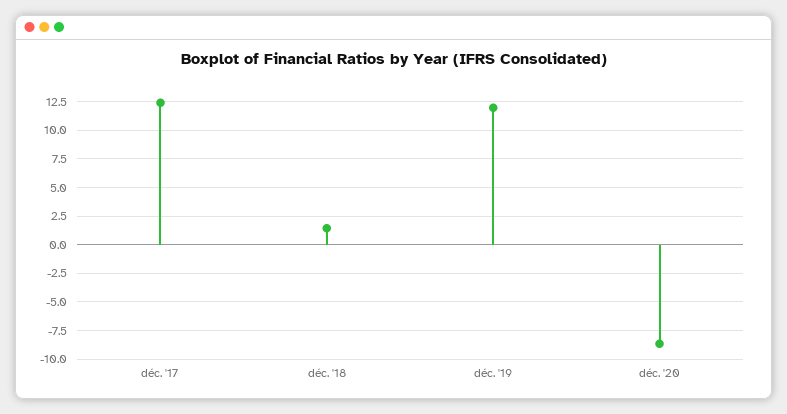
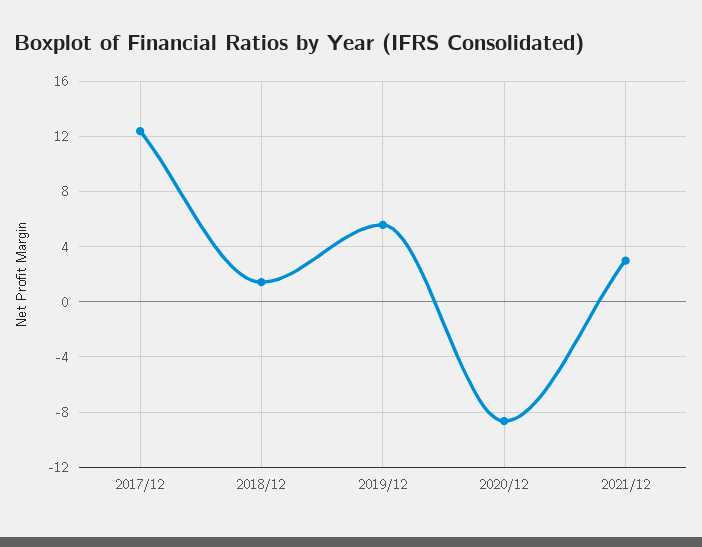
déc. '19: 12.5 -> 5.5
2021/12: none -> 3

